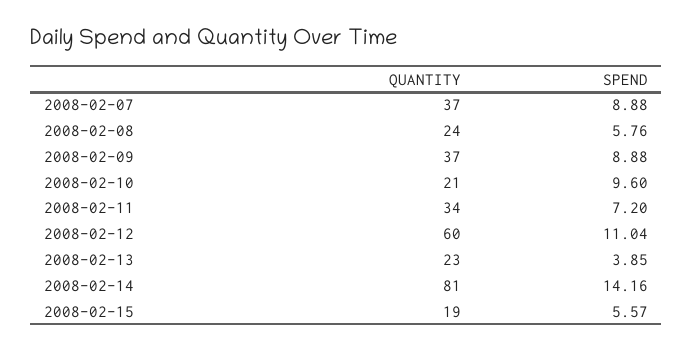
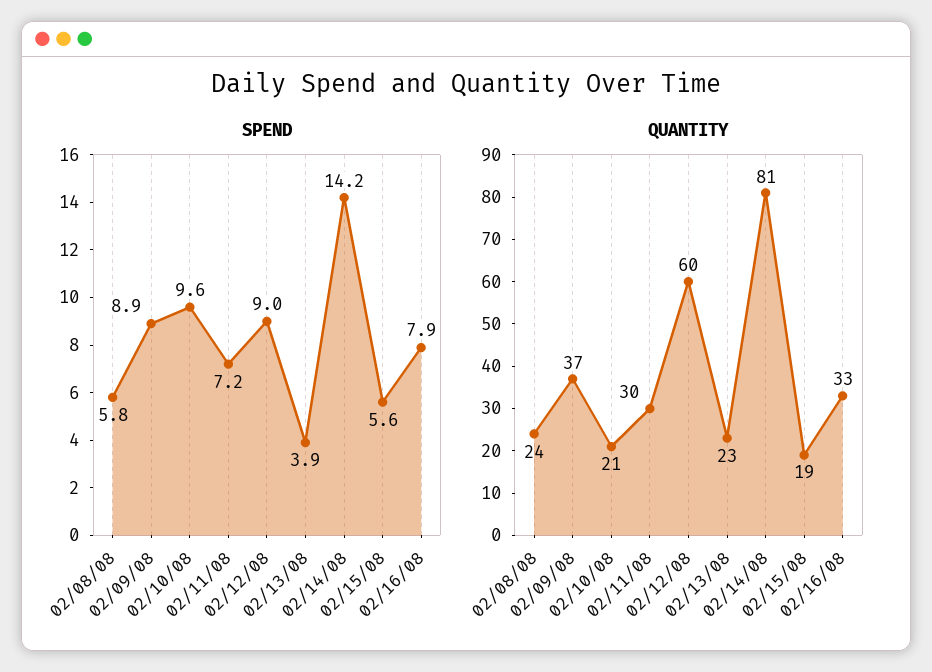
QUANTITY, 2008-02-07: 37 -> none
SPEND, 2008-02-07: 8.88 -> none
QUANTITY, 2008-02-11: 34 -> 30
SPEND, 2008-02-12: 11.04 -> 9
SPEND, 02/16/08: none -> 7.9
QUANTITY, 02/16/08: none -> 33

